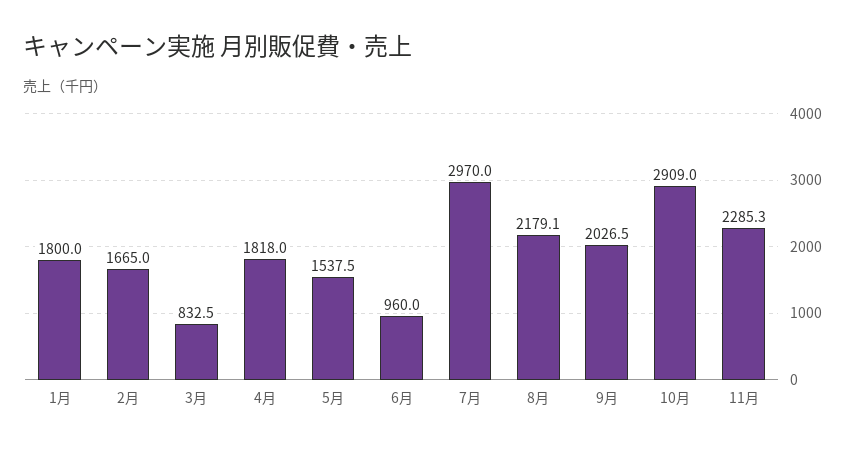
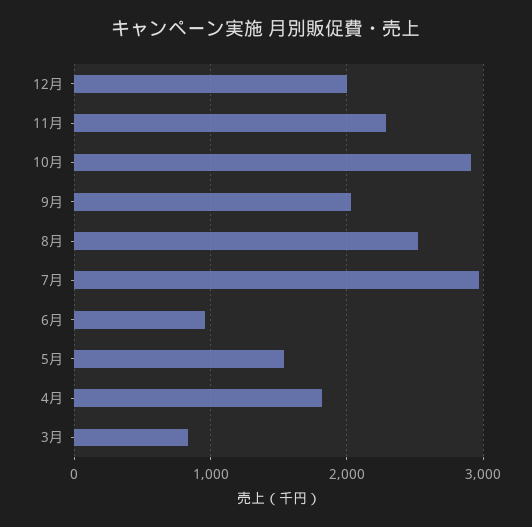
1月: 1800 -> none
2月: 1665 -> none
8月: 2179.1 -> 2500
12月: none -> 2000

